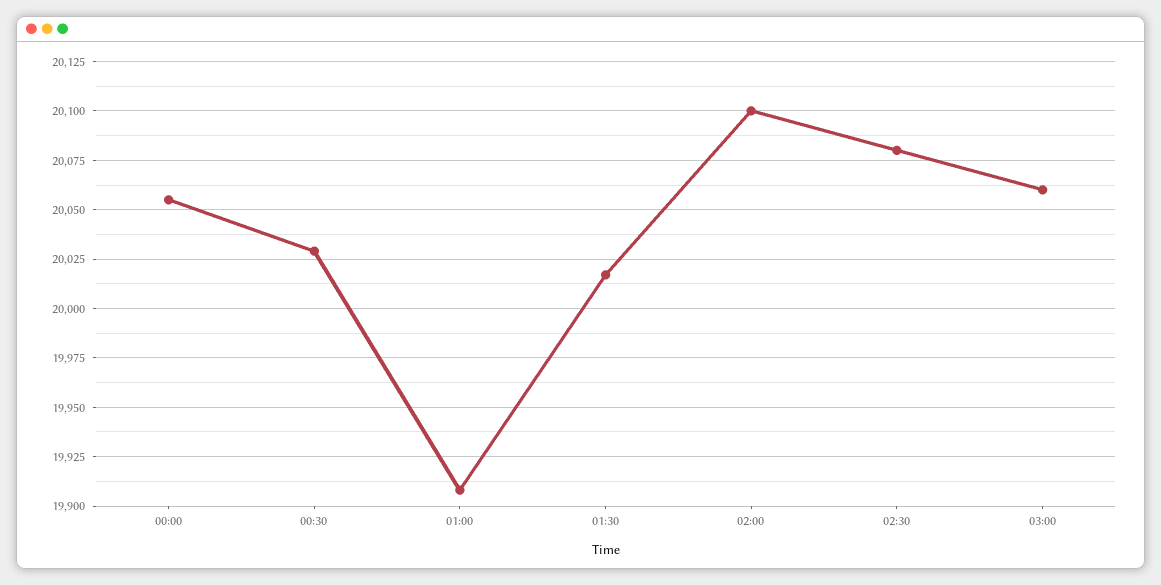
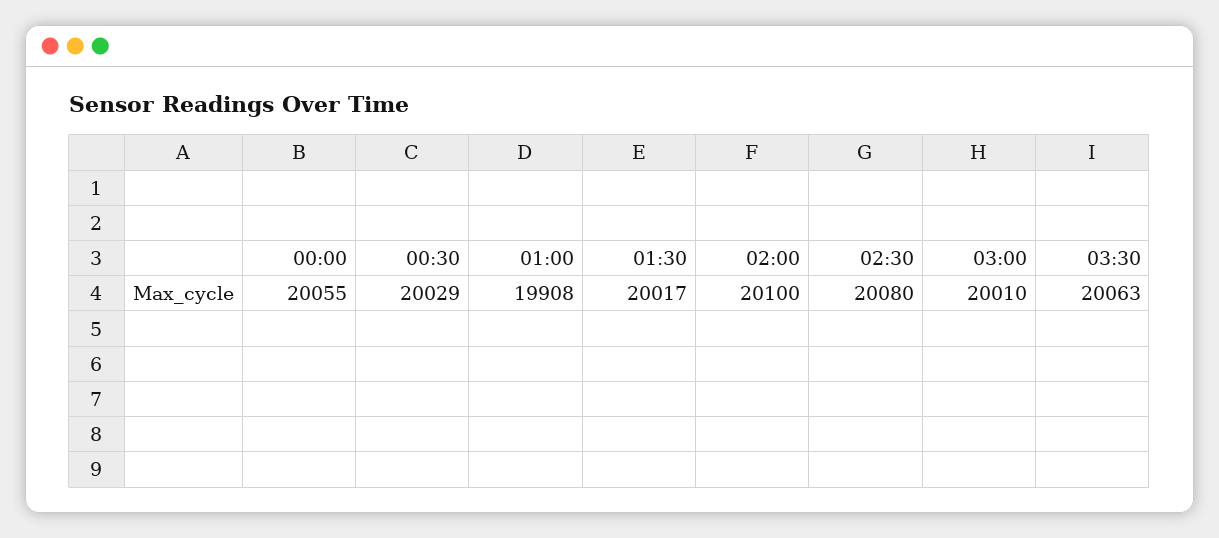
03:00: 20060 -> 20010
03:30: none -> 20063

